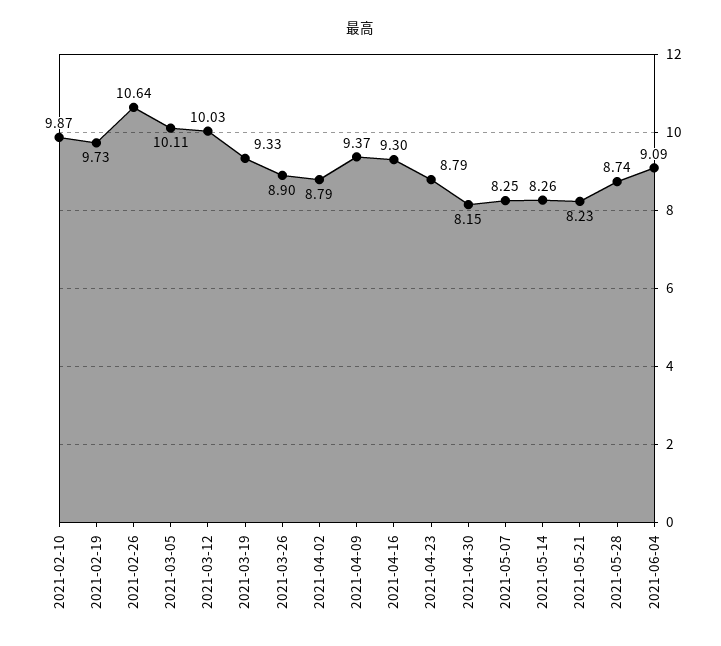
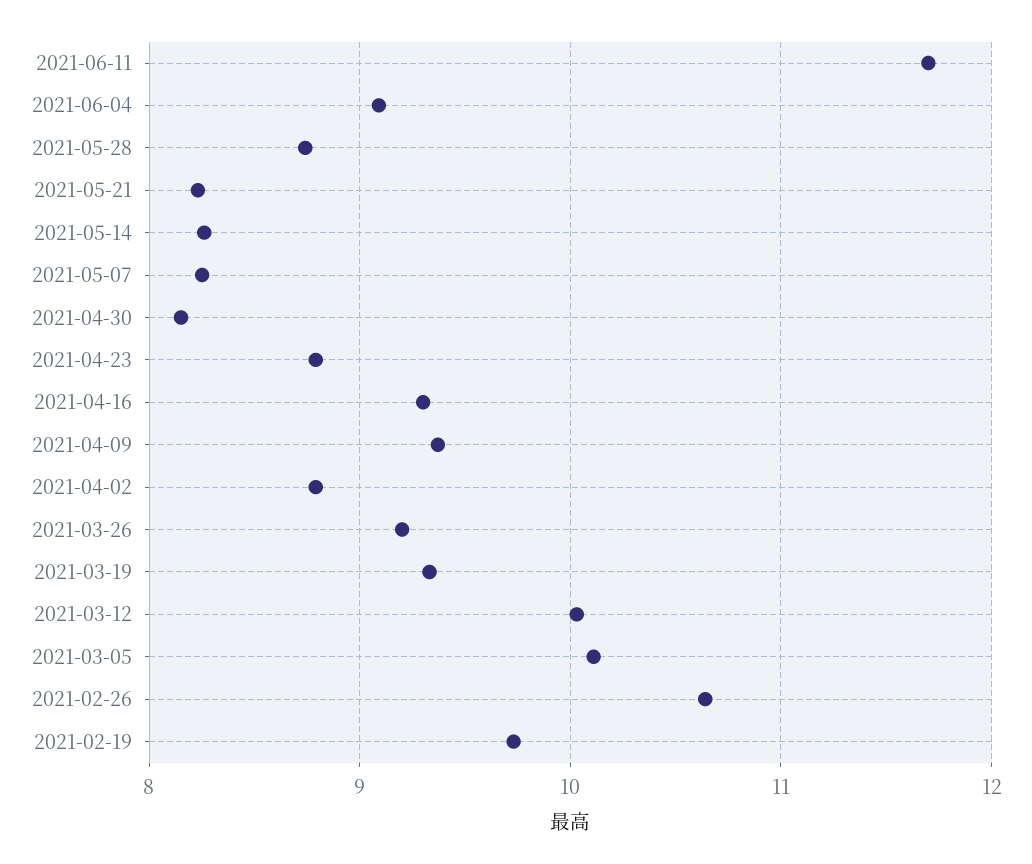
2021-02-10: 9.87 -> none
2021-03-26: 8.9 -> 9.2
2021-06-11: none -> 11.7

